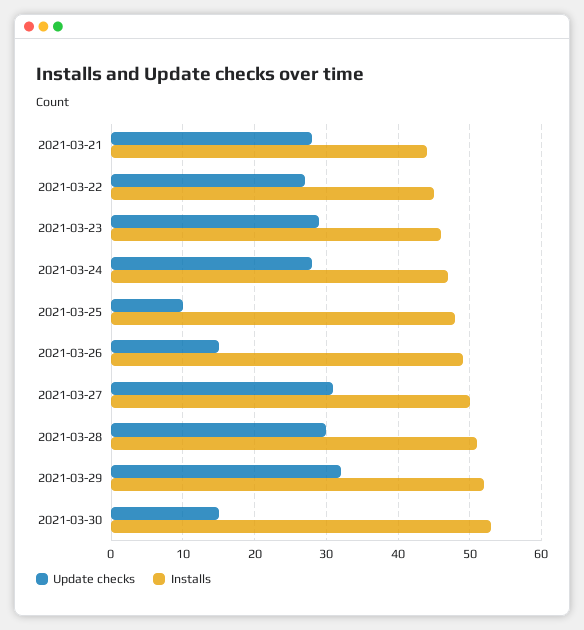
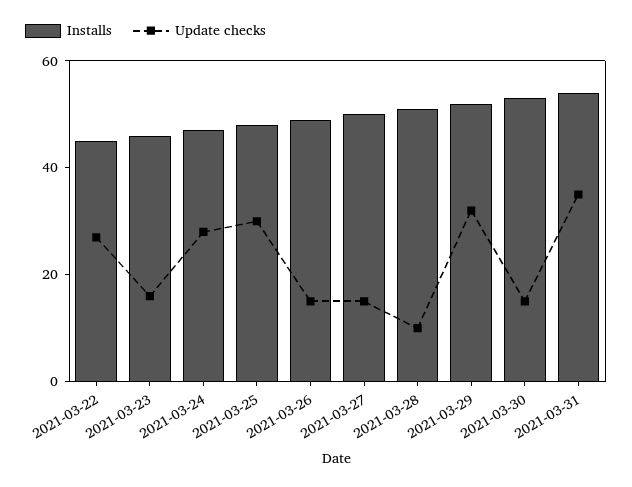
Update checks, 2021-03-21: 28 -> none
Installs, 2021-03-21: 44 -> none
Update checks, 2021-03-23: 29 -> 15
Update checks, 2021-03-25: 10 -> 30
Update checks, 2021-03-27: 31 -> 15
Update checks, 2021-03-28: 30 -> 10
Installs, 2021-03-31: none -> 55
Update checks, 2021-03-31: none -> 35

